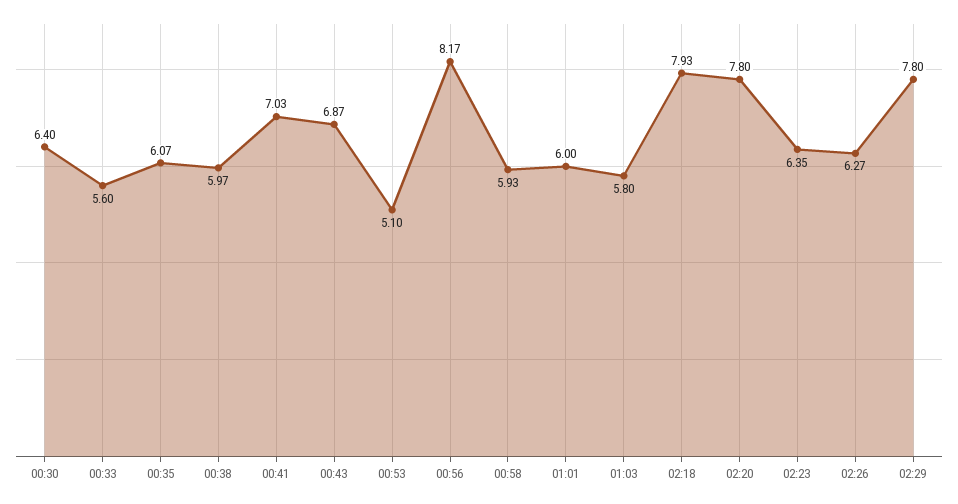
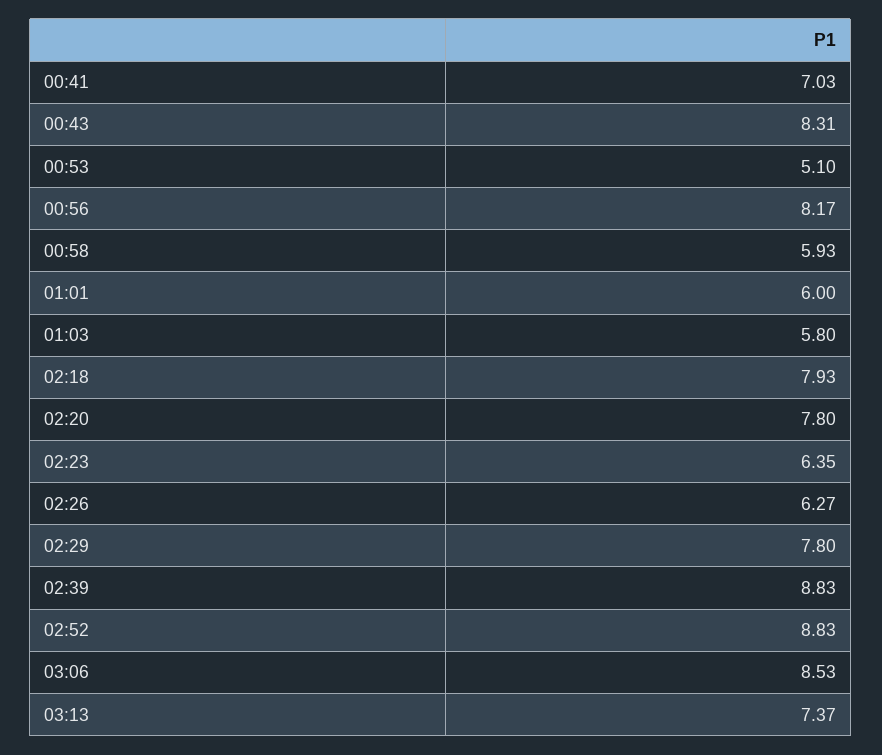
00:30: 6.4 -> none
00:33: 5.6 -> none
00:35: 6.07 -> none
00:38: 5.97 -> none
00:43: 6.87 -> 8.31
02:39: none -> 8.83
02:52: none -> 8.83
03:06: none -> 8.53
03:13: none -> 7.37

